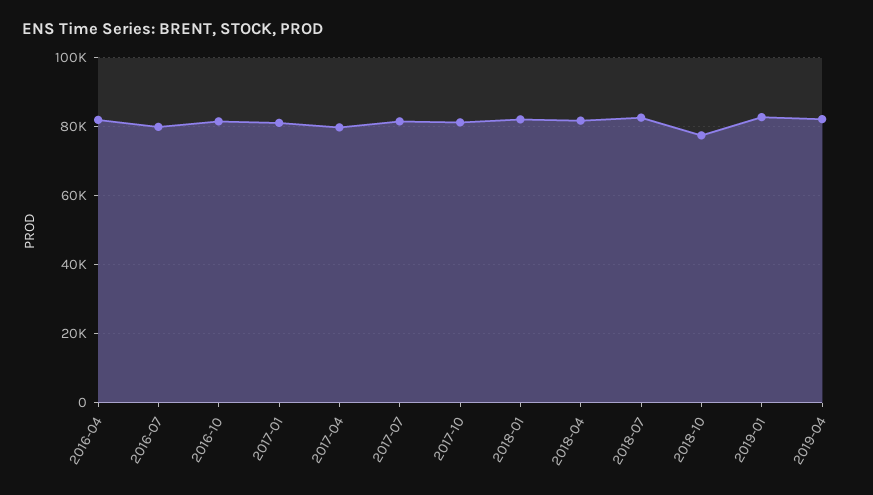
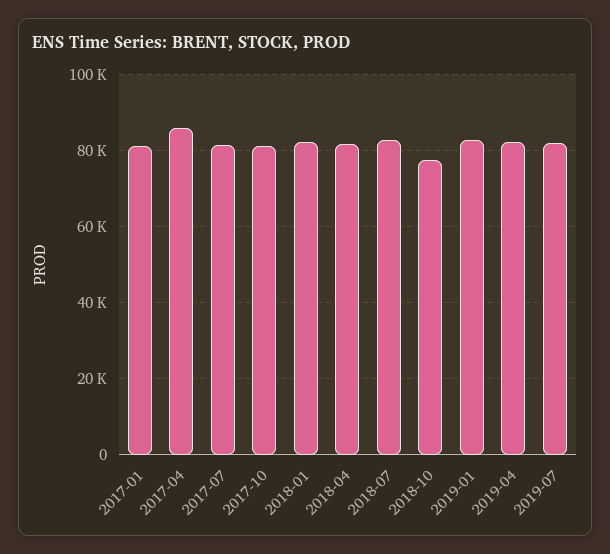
2016-04: 82000 -> none
2016-07: 80000 -> none
2016-10: 82000 -> none
2017-04: 80000 -> 86000
2019-07: none -> 82000

